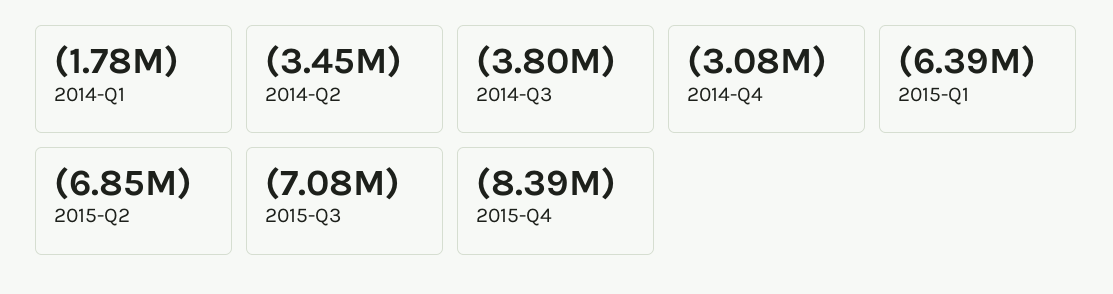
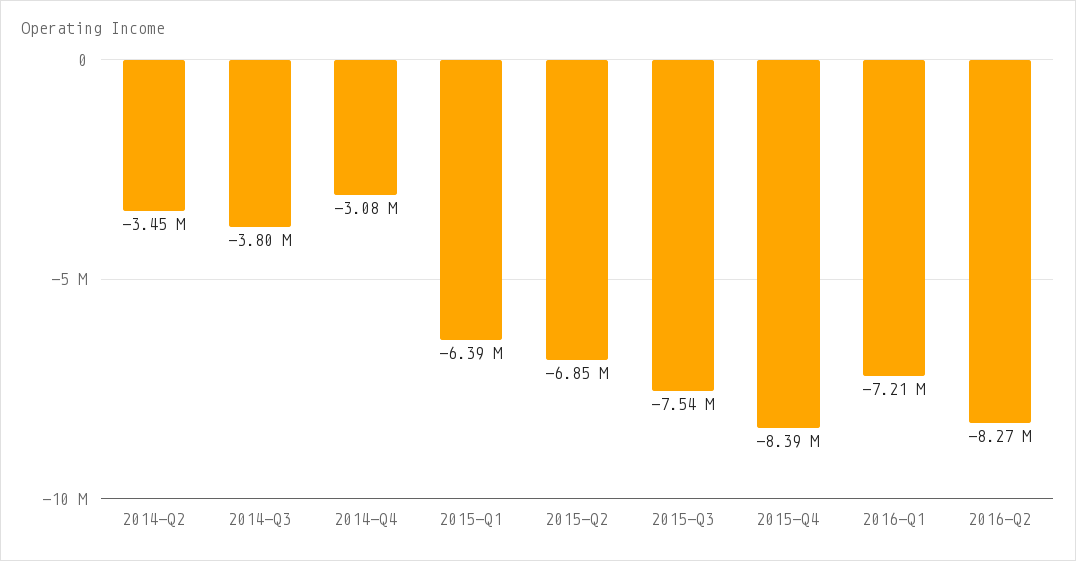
2014-Q1: -1780000 -> none
2015-Q3: -7080000 -> -7540000
2016-Q1: none -> -7210000
2016-Q2: none -> -8270000

